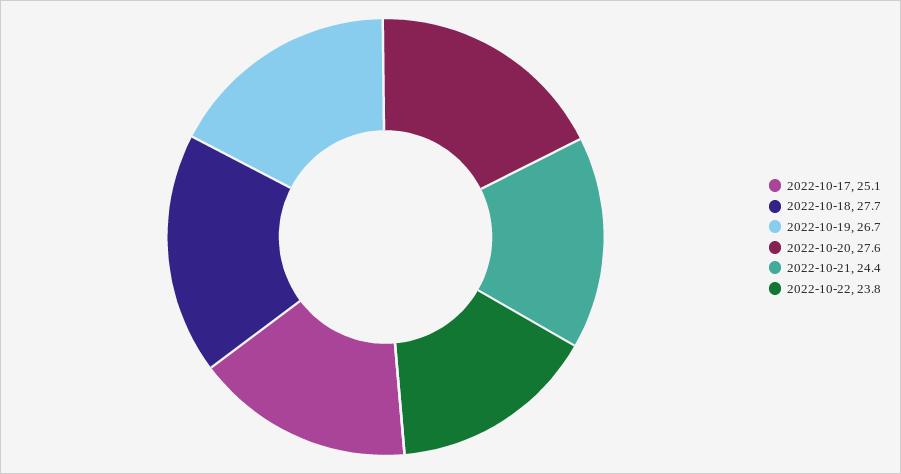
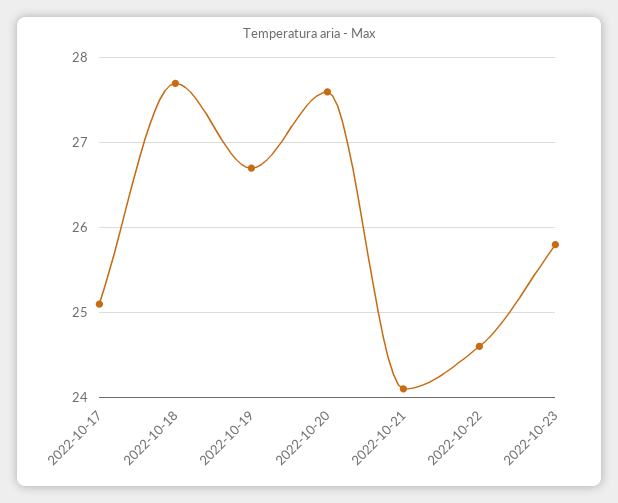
2022-10-21: 24.4 -> 24.1
2022-10-22: 23.8 -> 24.6
2022-10-23: none -> 25.8

